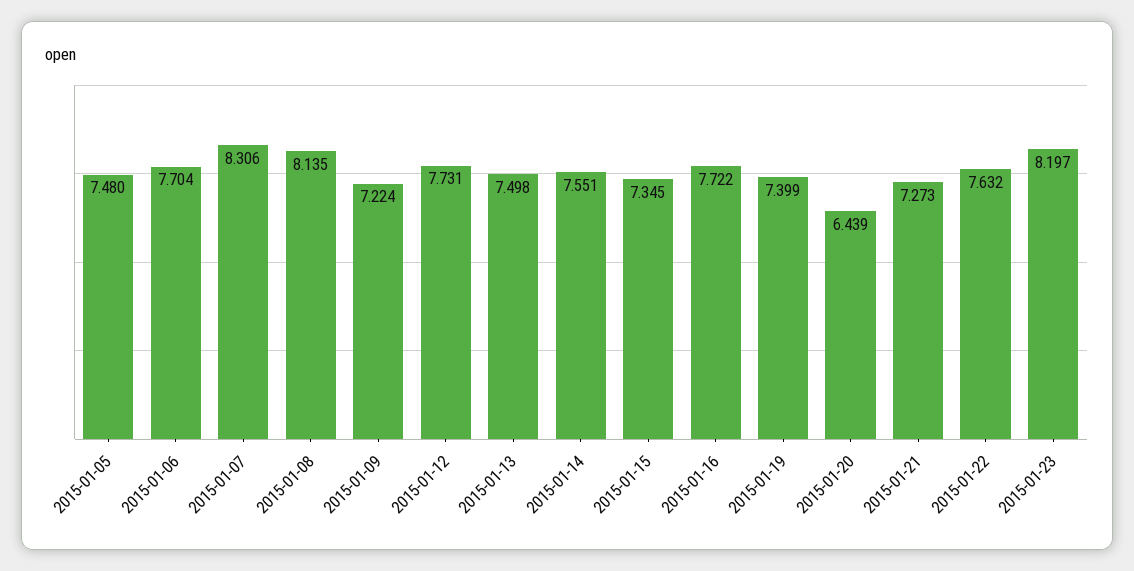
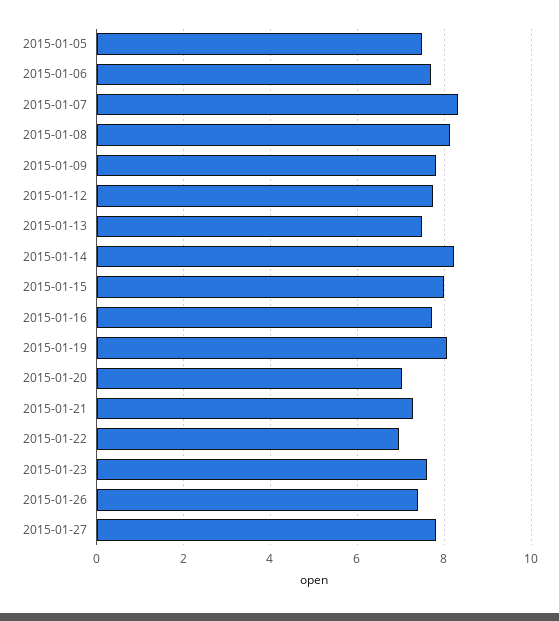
2015-01-09: 7.224 -> 7.8
2015-01-14: 7.551 -> 8.2
2015-01-15: 7.345 -> 8
2015-01-19: 7.399 -> 8
2015-01-20: 6.439 -> 7
2015-01-22: 7.632 -> 7
2015-01-23: 8.197 -> 7.6
2015-01-26: none -> 7.4
2015-01-27: none -> 7.8

